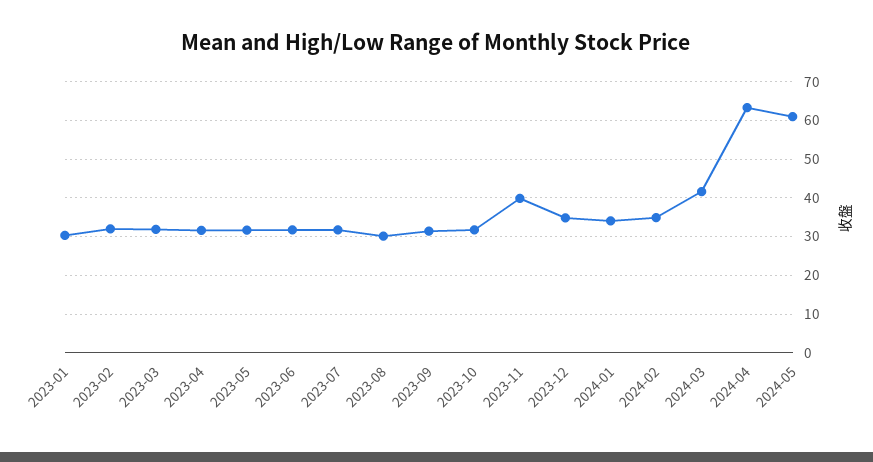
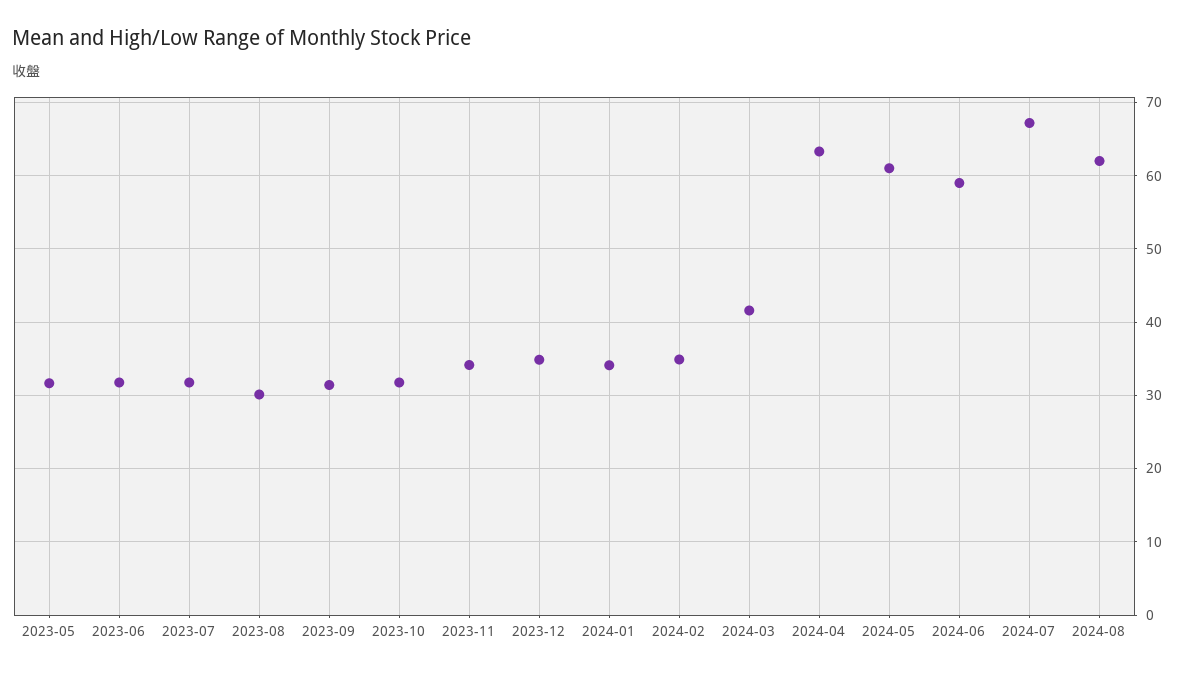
2023-01: 30 -> none
2023-02: 32 -> none
2023-03: 32 -> none
2023-04: 32 -> none
2023-11: 40 -> 34
2024-06: none -> 59
2024-07: none -> 67
2024-08: none -> 62

